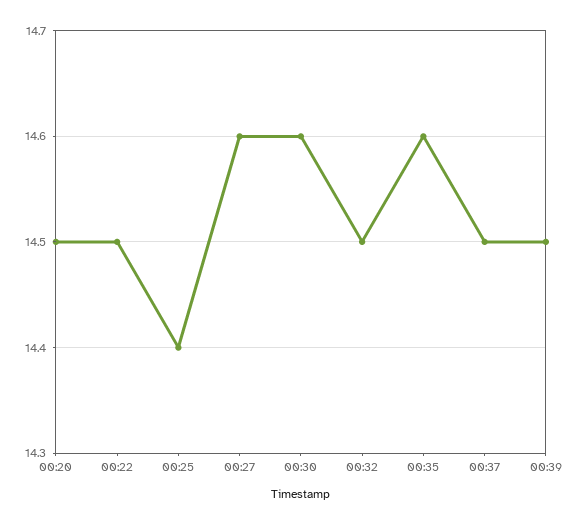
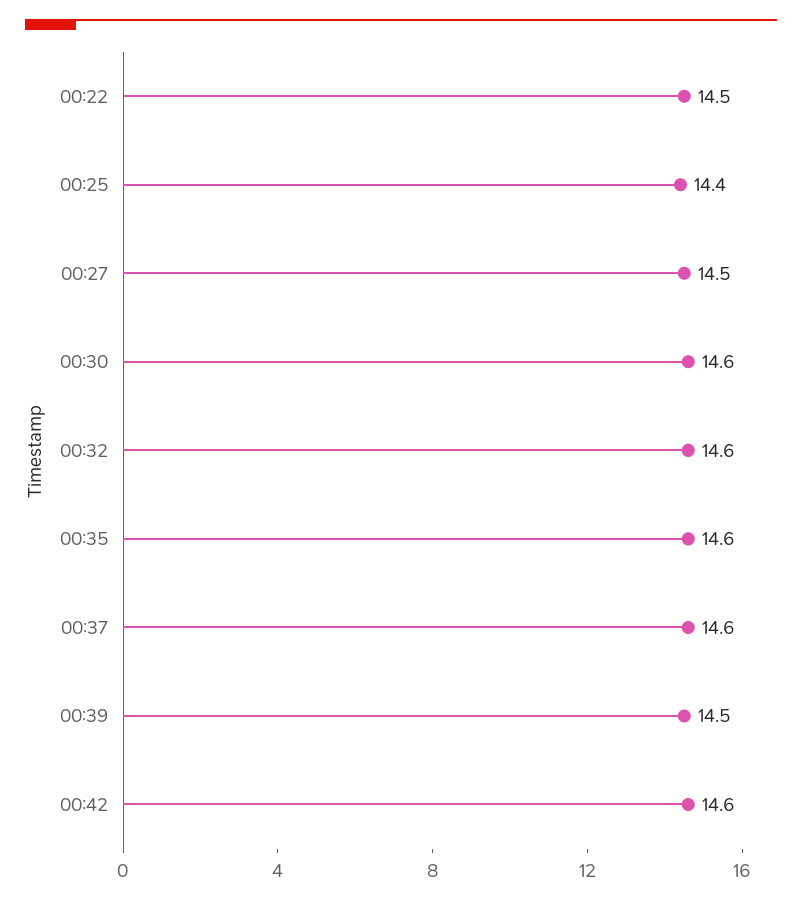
00:20: 14.5 -> none
00:27: 14.6 -> 14.5
00:32: 14.5 -> 14.6
00:37: 14.5 -> 14.6
00:42: none -> 14.6

